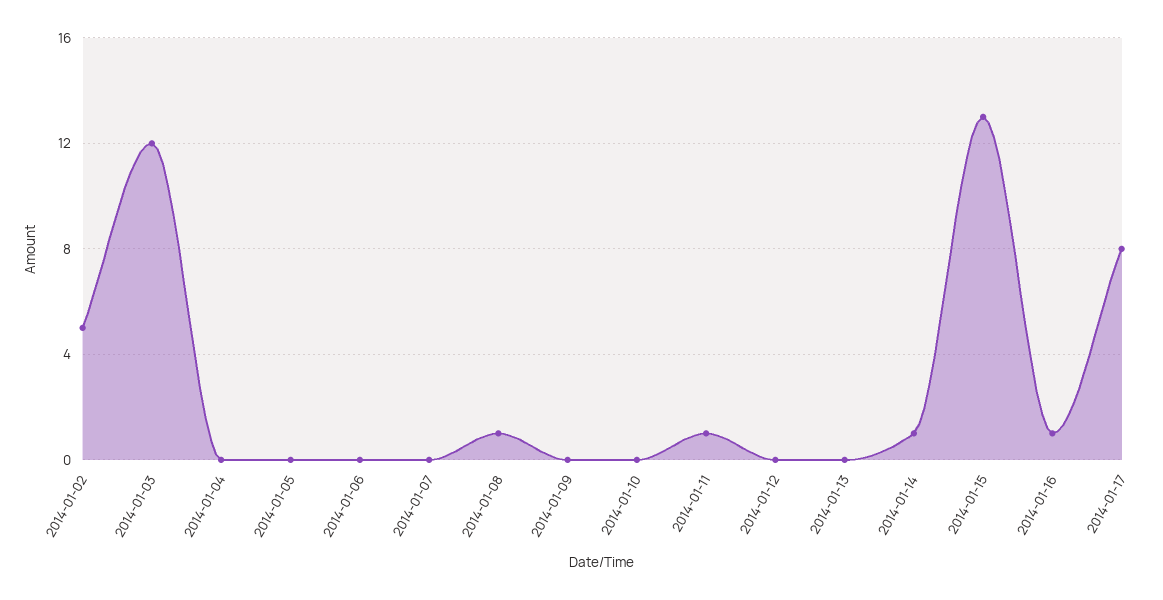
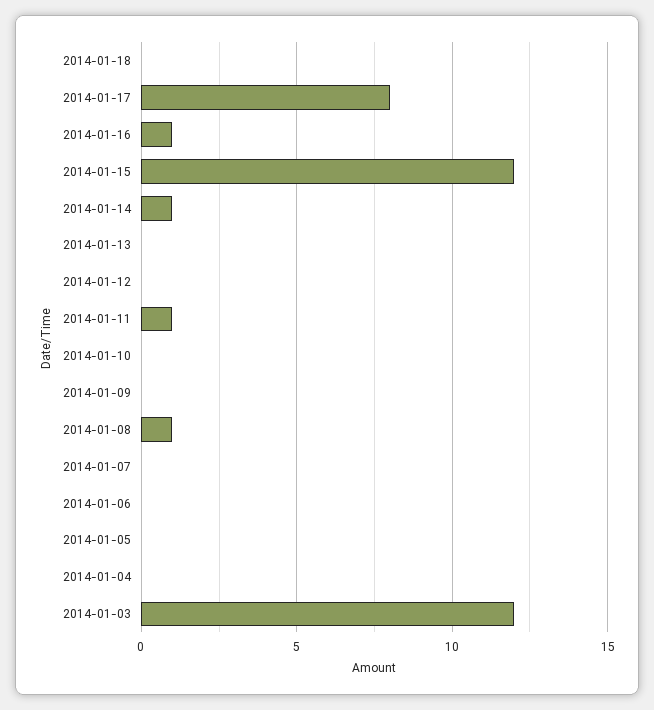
2014-01-02: 5 -> none
2014-01-15: 13 -> 12
2014-01-18: none -> 0

